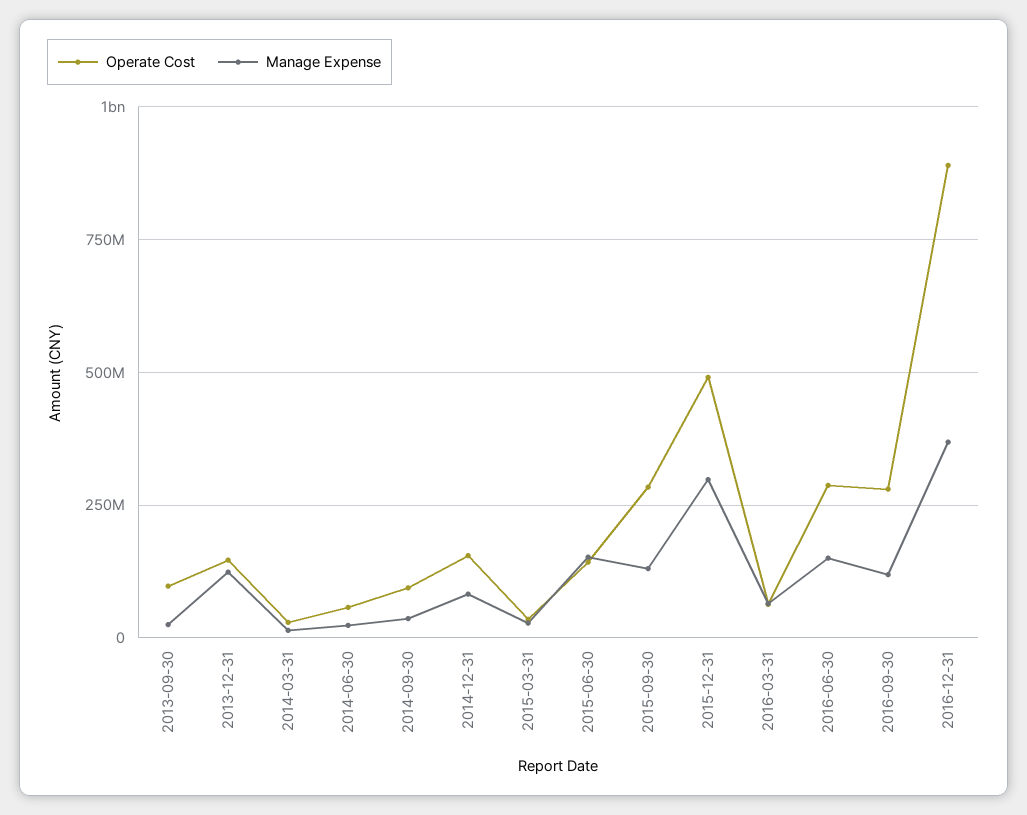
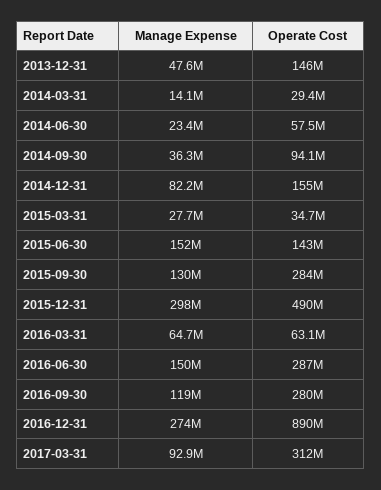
Operate Cost, 2013-09-30: 100000000 -> none
Manage Expense, 2013-09-30: 25000000 -> none
Manage Expense, 2013-12-31: 125000000 -> 47600000
Manage Expense, 2016-12-31: 375000000 -> 274000000
Manage Expense, 2017-03-31: none -> 92900000
Operate Cost, 2017-03-31: none -> 312000000

